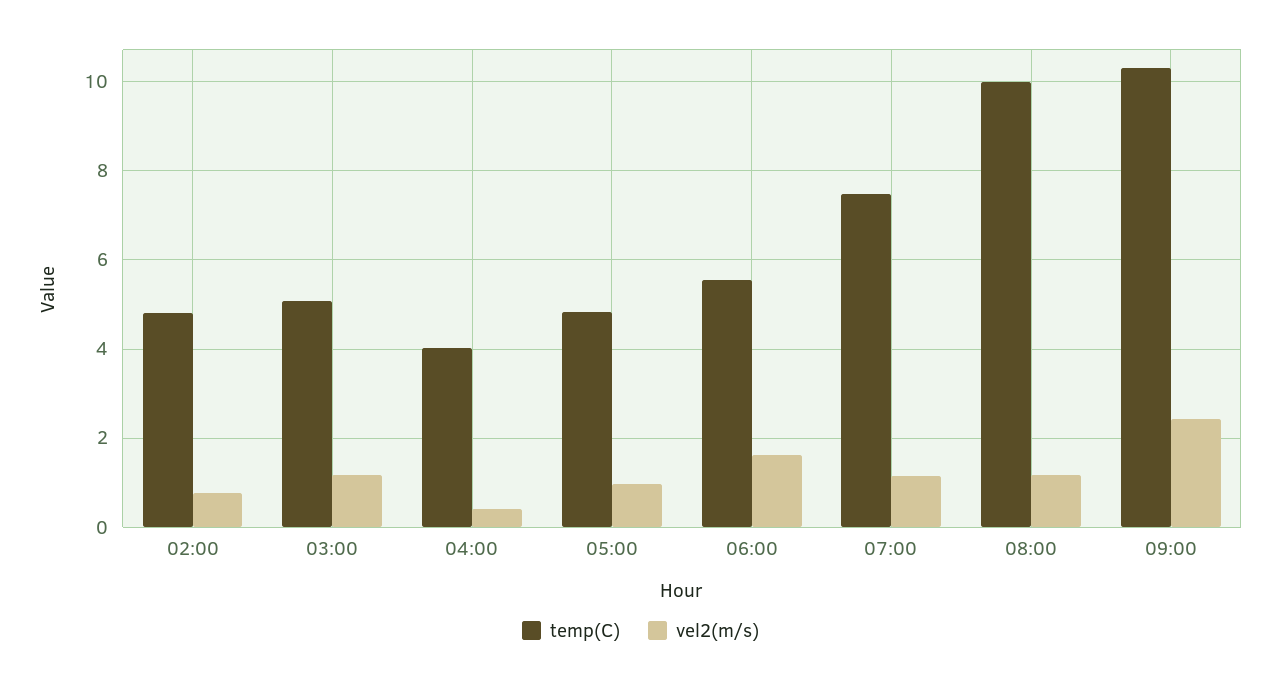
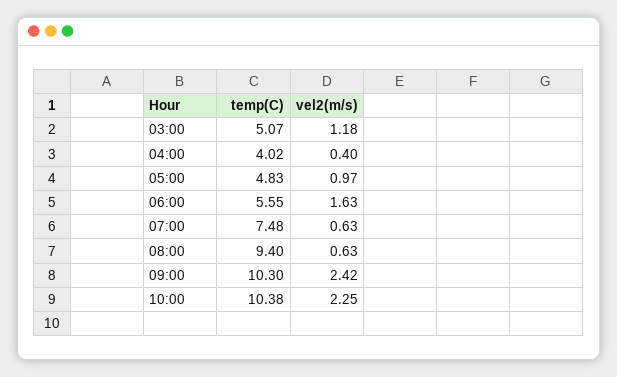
temp(C), 02:00: 4.8 -> none
vel2(m/s), 02:00: 0.8 -> none
vel2(m/s), 07:00: 1.2 -> 0.63
temp(C), 08:00: 10 -> 9.4
vel2(m/s), 08:00: 1.2 -> 0.63
temp(C), 10:00: none -> 10.38
vel2(m/s), 10:00: none -> 2.25

